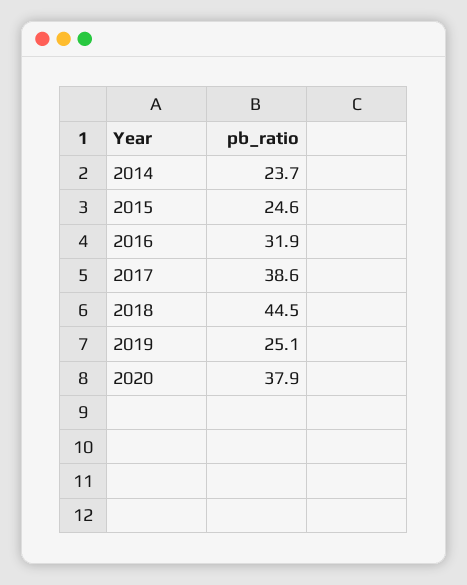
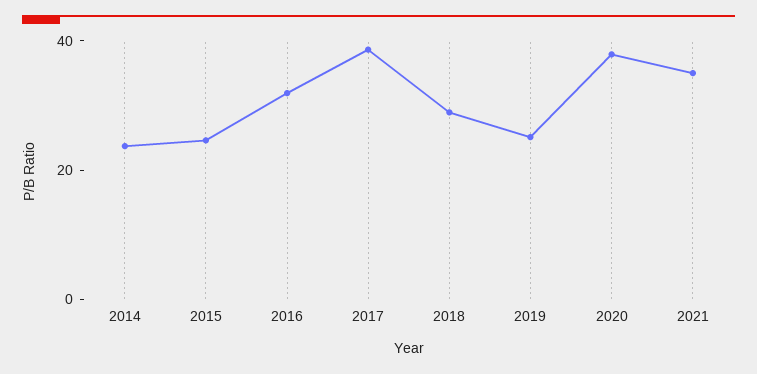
2018: 44.5 -> 30
2021: none -> 35

